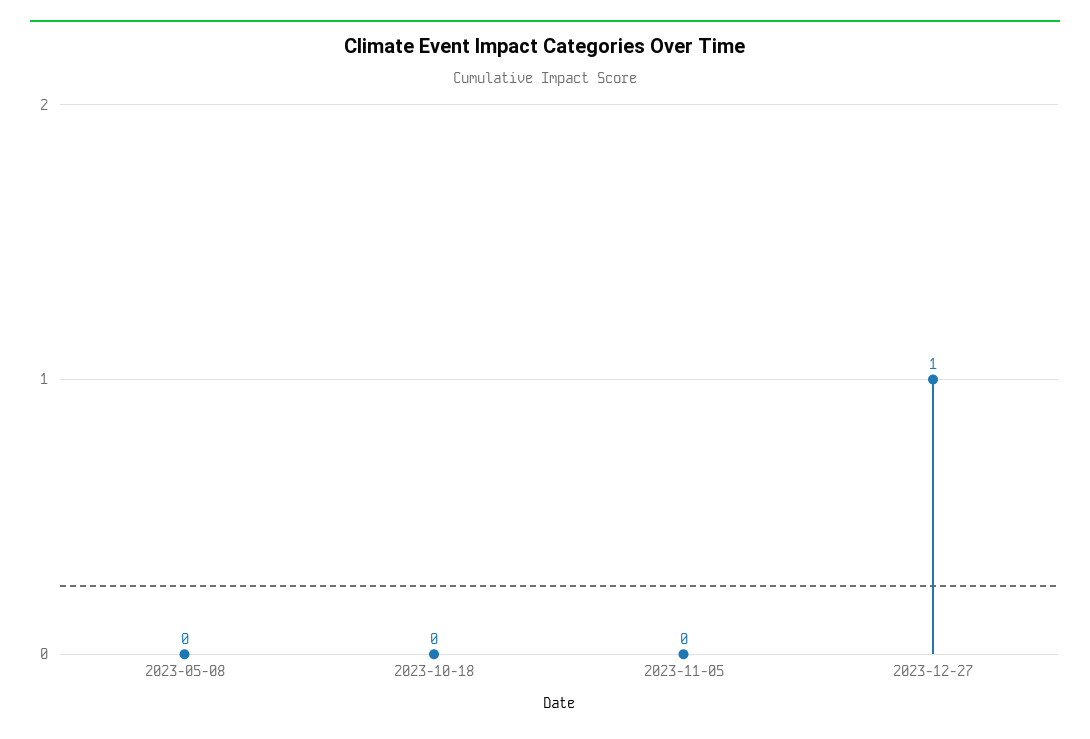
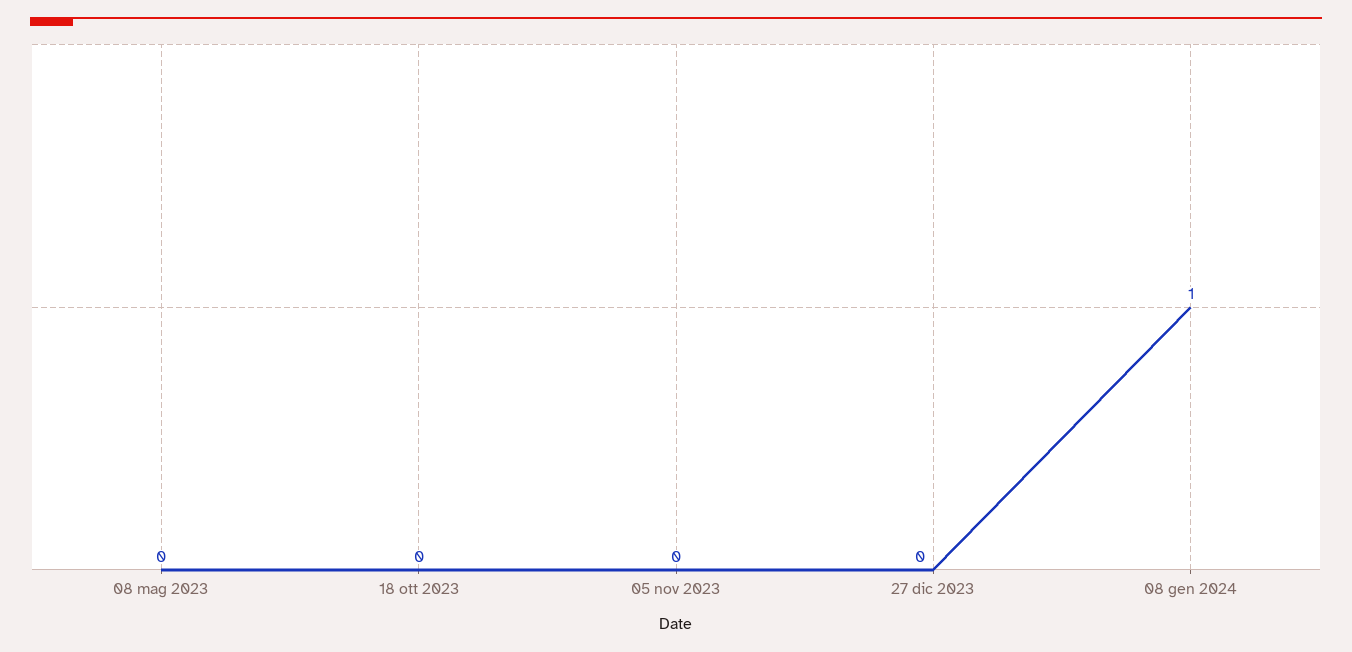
2023-12-27: 1 -> 0
08 gen 2024: none -> 1

